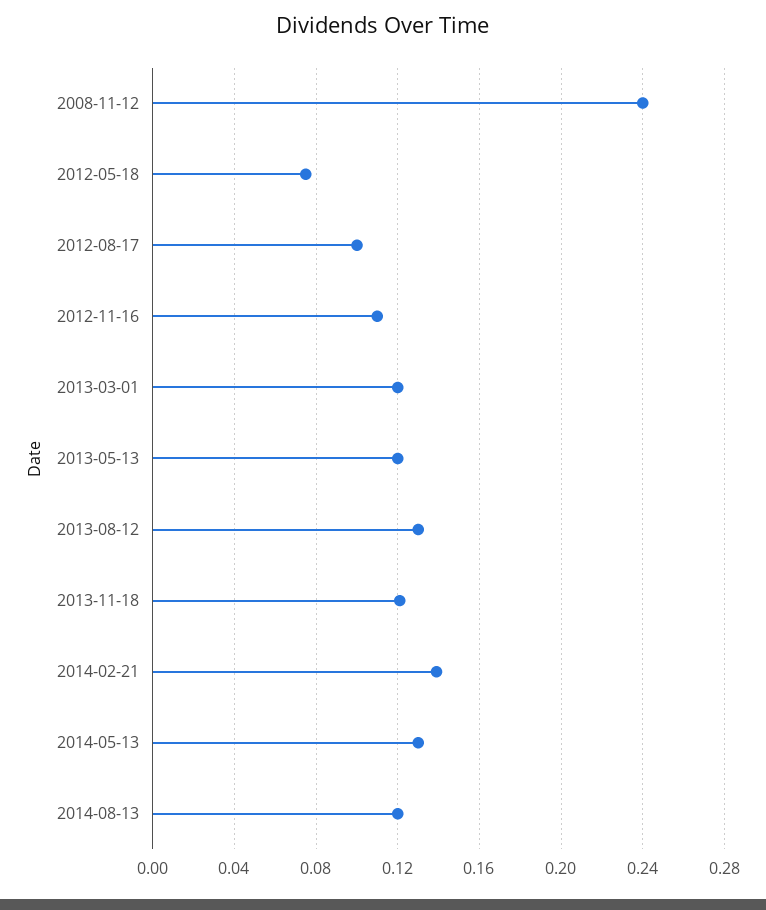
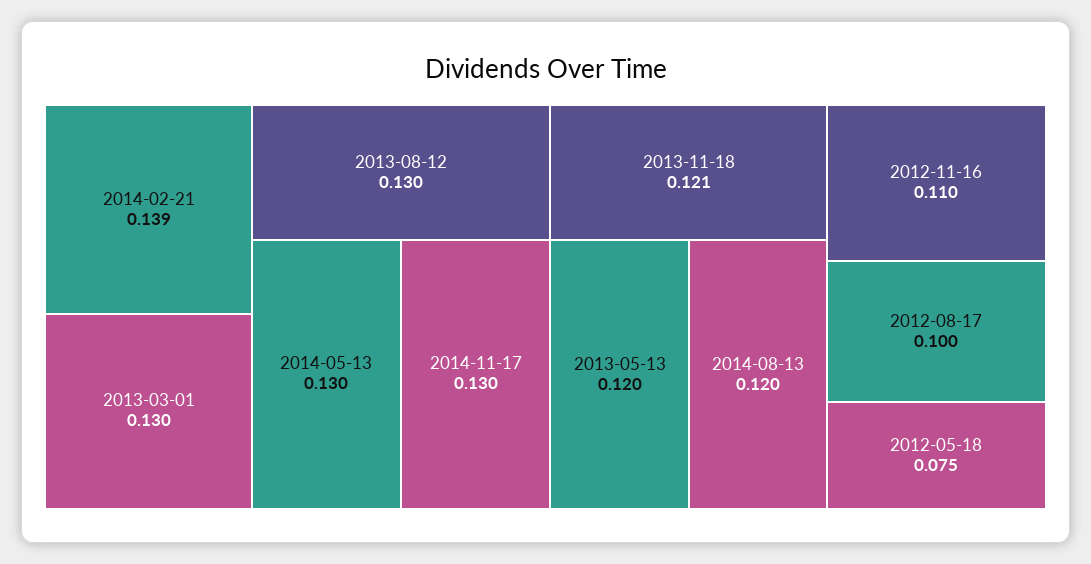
2008-11-12: 0.24 -> none
2013-03-01: 0.12 -> 0.13
2014-11-17: none -> 0.13

